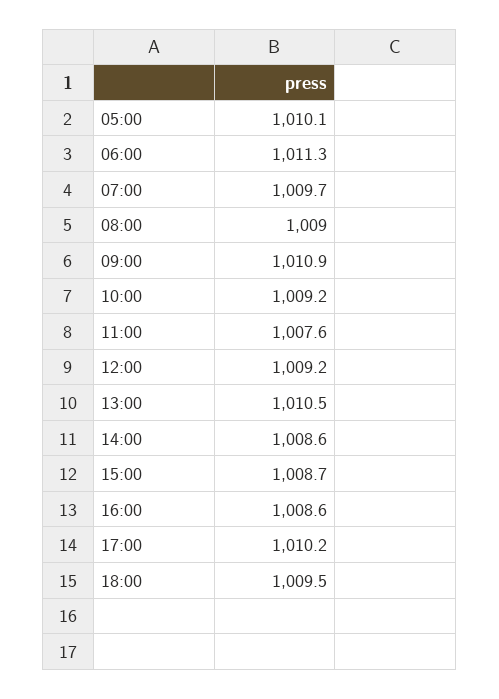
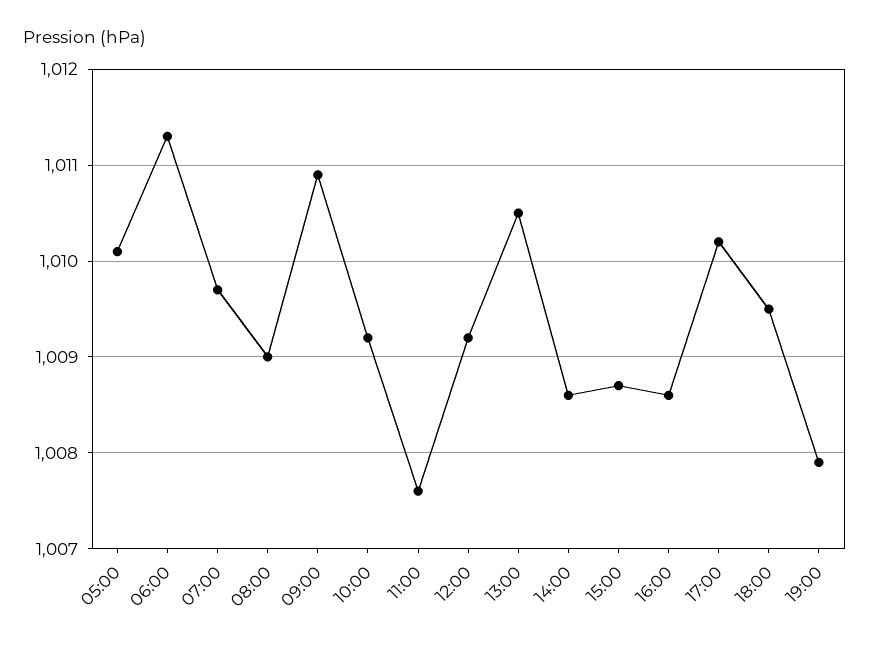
19:00: none -> 1007.9

